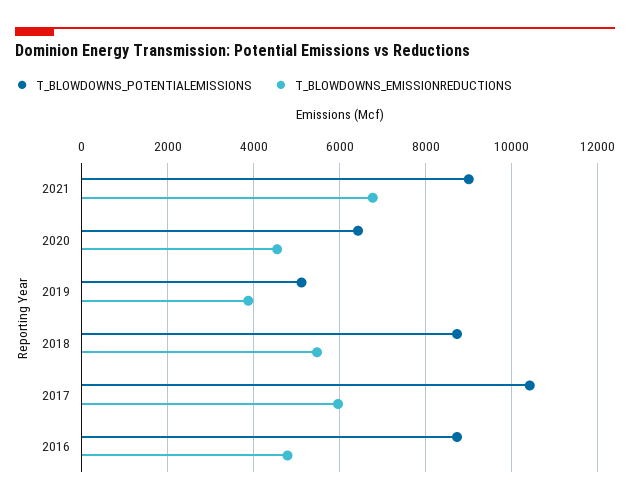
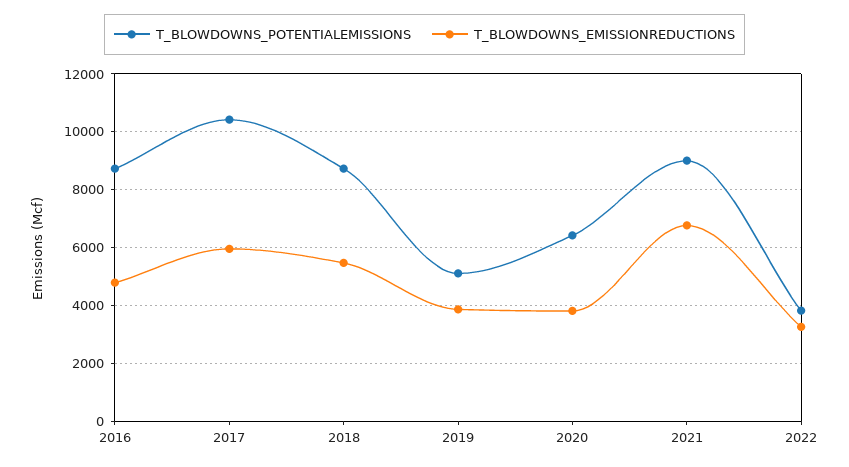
T_BLOWDOWNS_EMISSIONREDUCTIONS, 2020: 4600 -> 3750
T_BLOWDOWNS_POTENTIALEMISSIONS, 2022: none -> 3750
T_BLOWDOWNS_EMISSIONREDUCTIONS, 2022: none -> 3250

